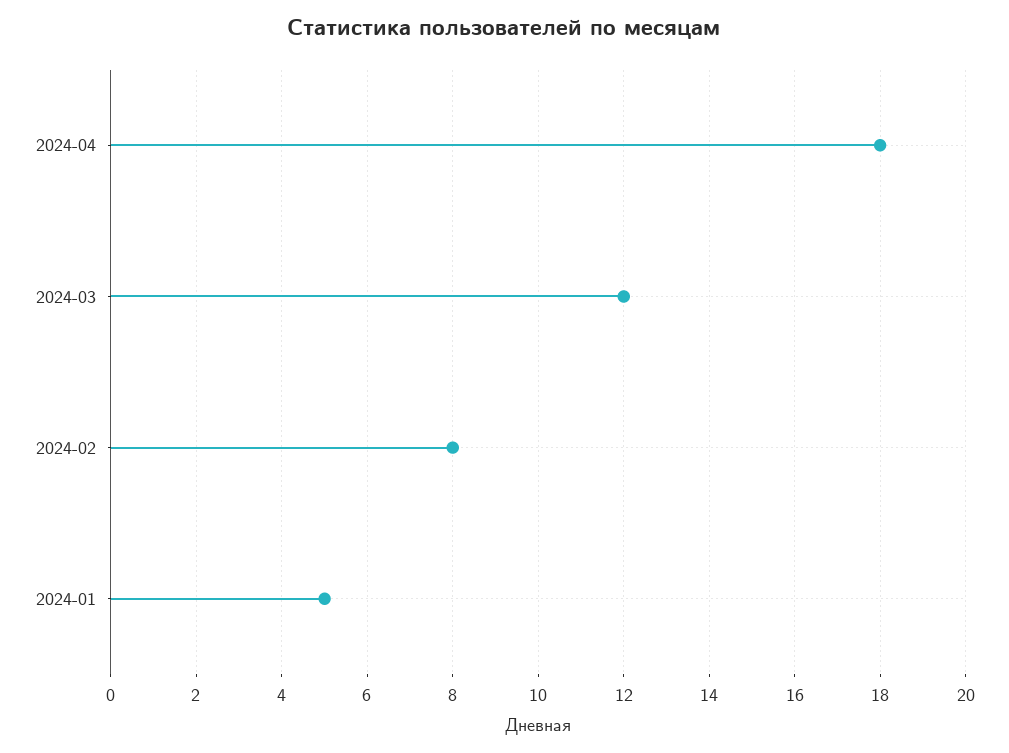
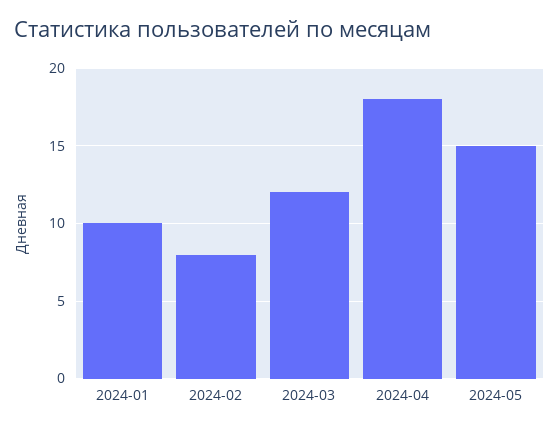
2024-01: 5 -> 10
2024-05: none -> 15

